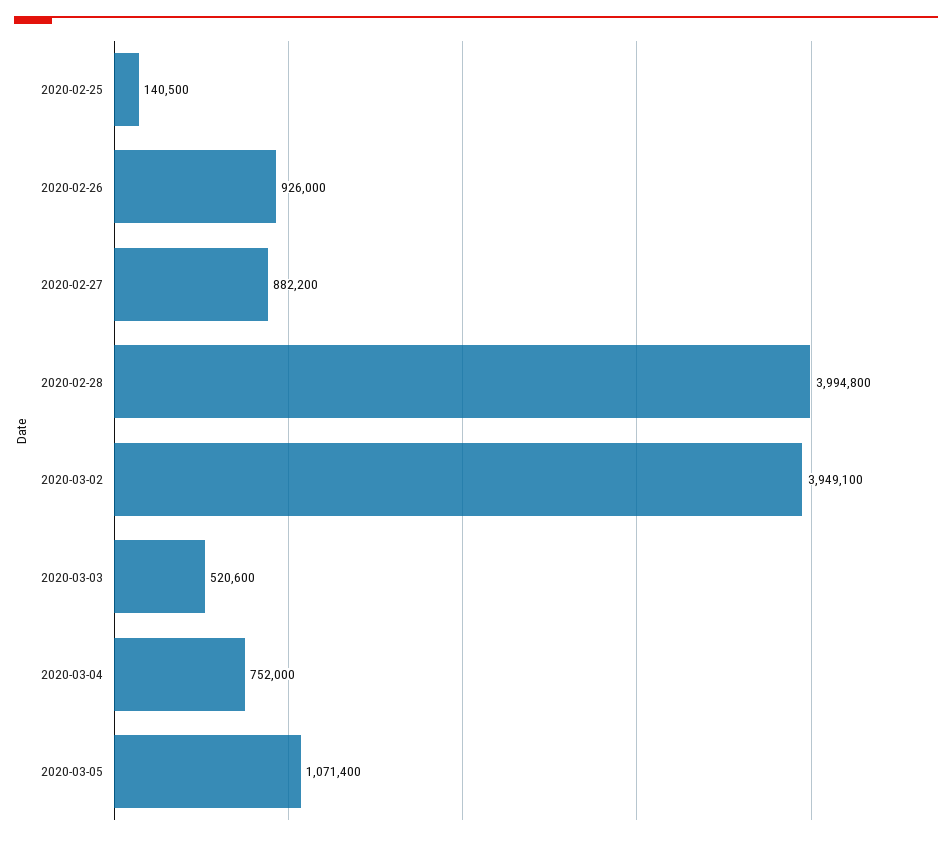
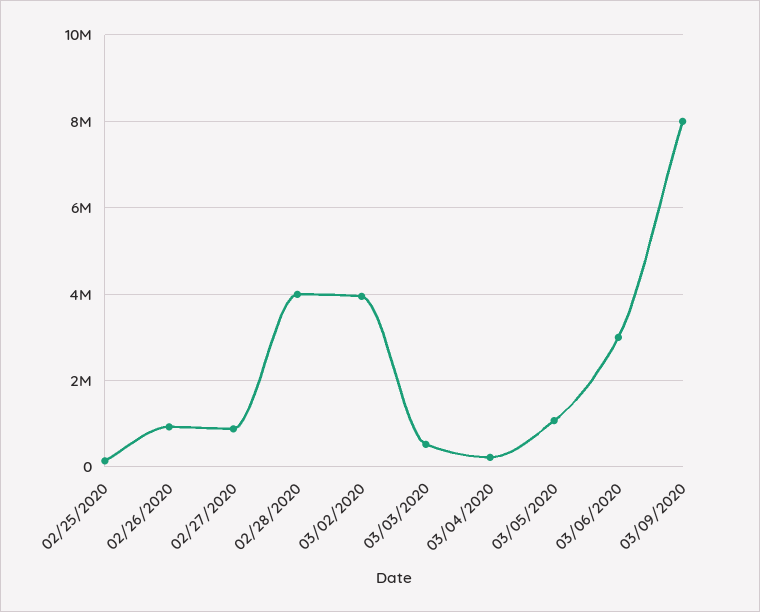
2020-03-04: 752000 -> 200000
03/06/2020: none -> 3000000
03/09/2020: none -> 8000000

